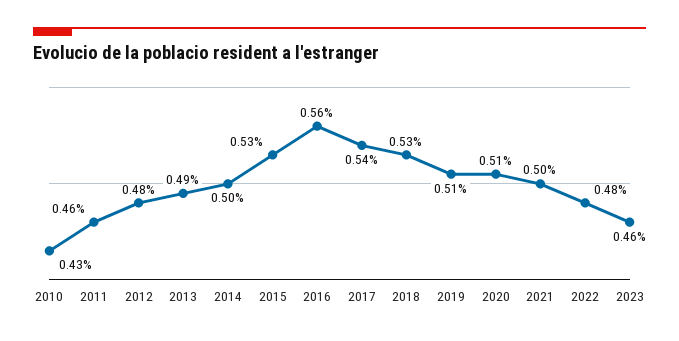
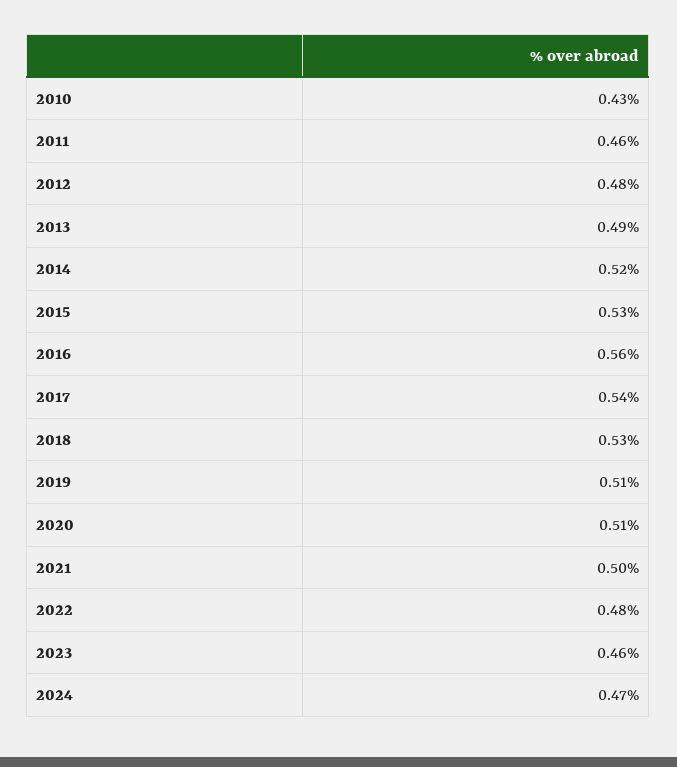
2014: 0.5 -> 0.52
2024: none -> 0.47

